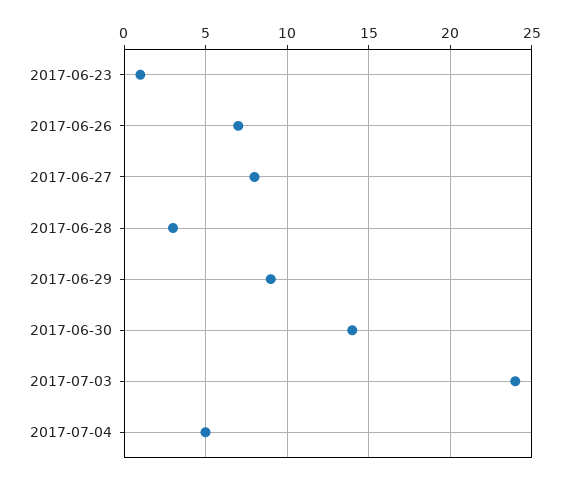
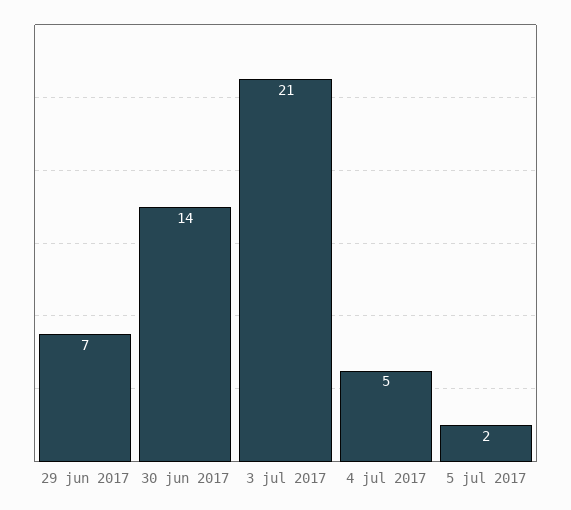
2017-06-23: 1 -> none
2017-06-26: 7 -> none
2017-06-27: 8 -> none
2017-06-28: 3 -> none
2017-06-29: 9 -> 7
2017-07-03: 24 -> 21
5 jul 2017: none -> 2

